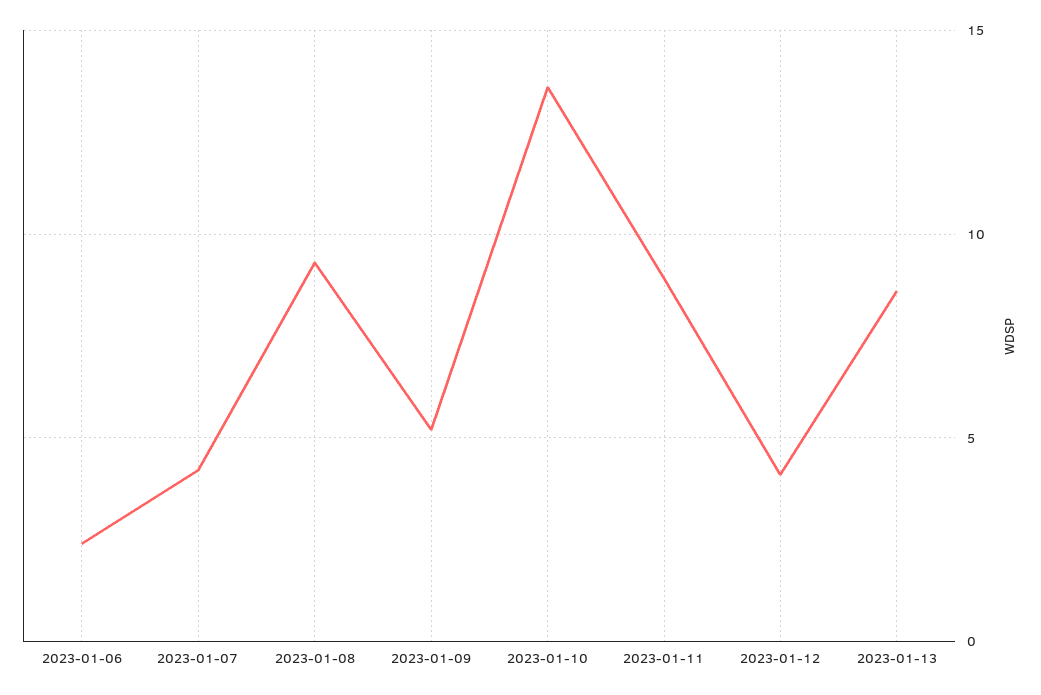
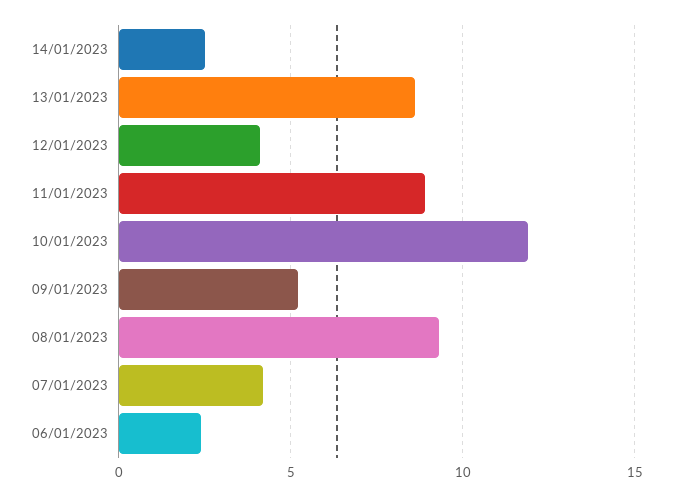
2023-01-10: 13.5 -> 12
14/01/2023: none -> 2.5

